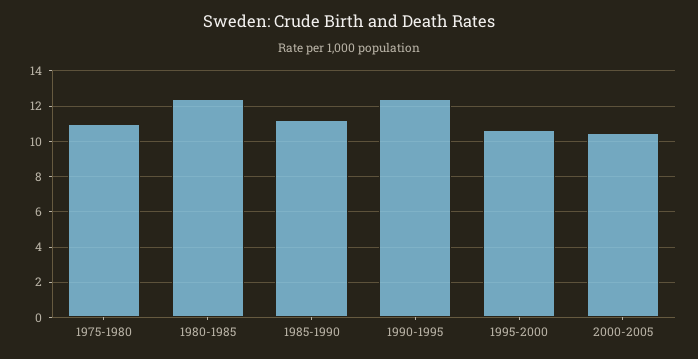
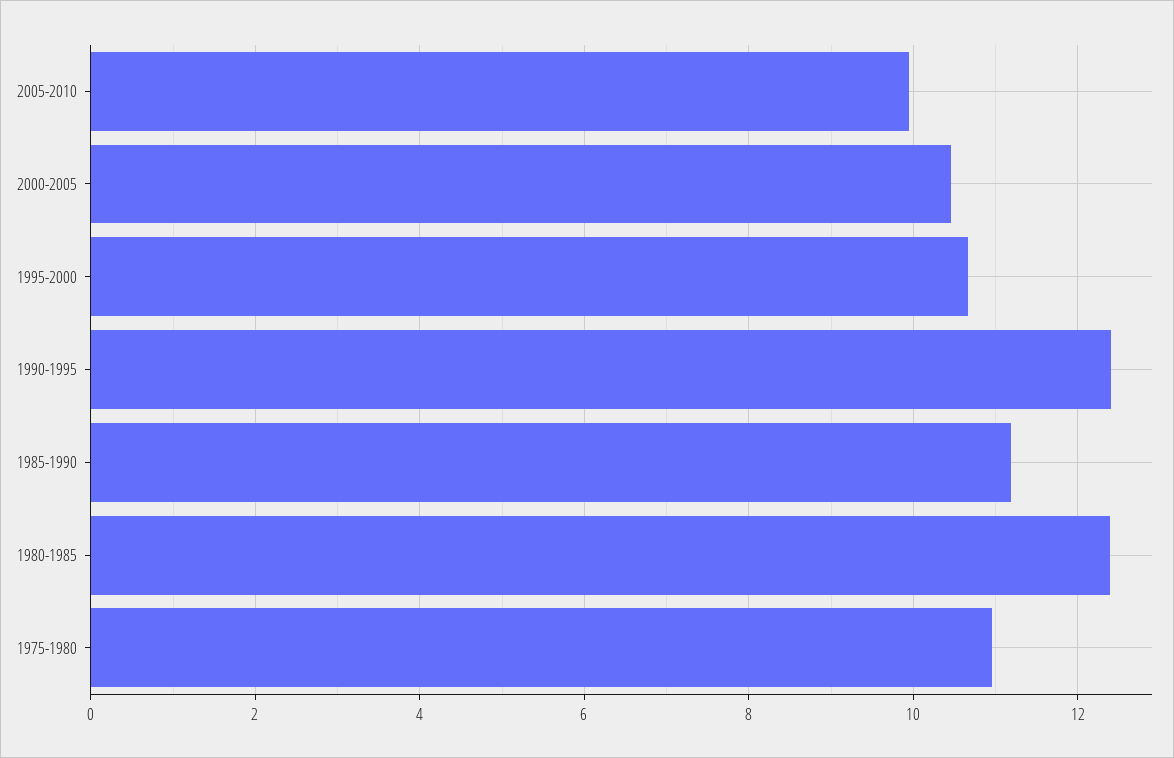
2005-2010: none -> 10

